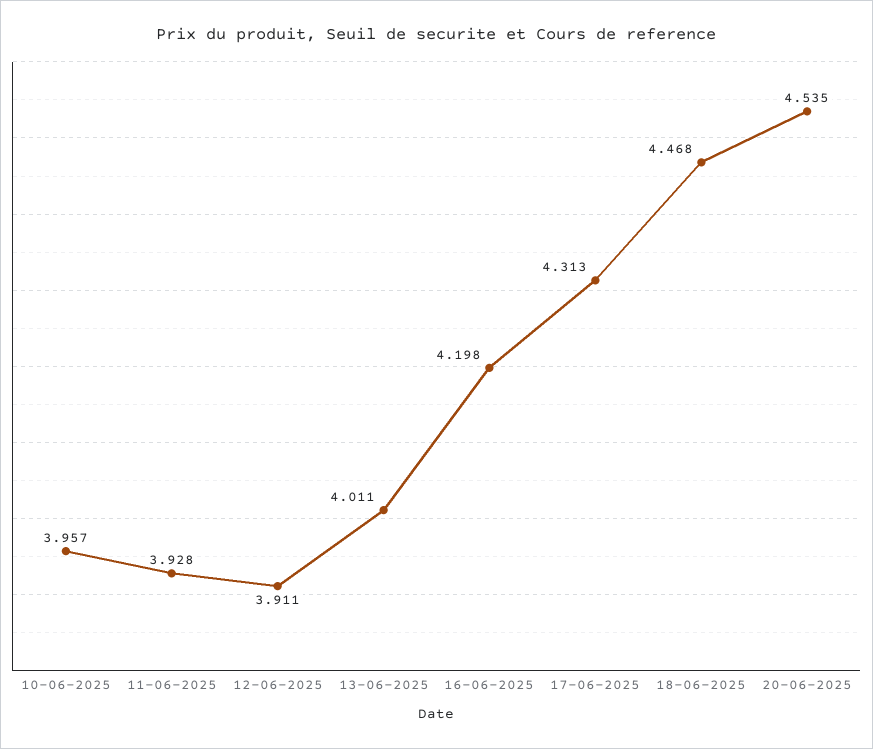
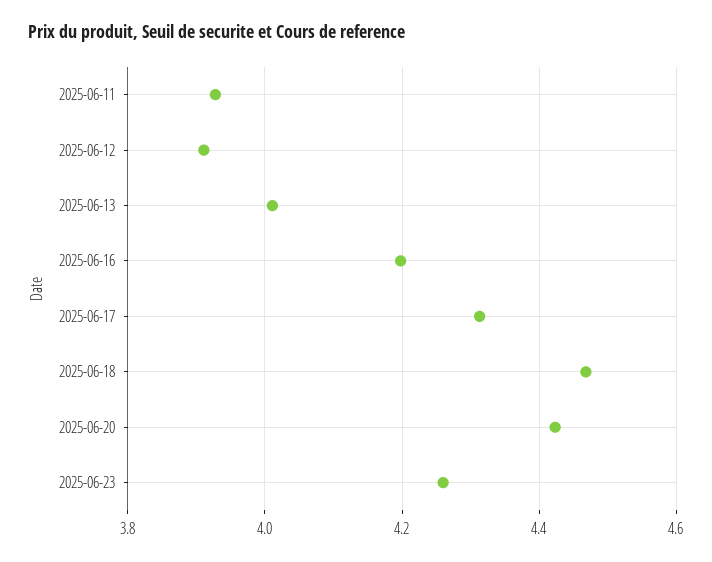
10-06-2025: 3.957 -> none
20-06-2025: 4.535 -> 4.42
2025-06-23: none -> 4.26

